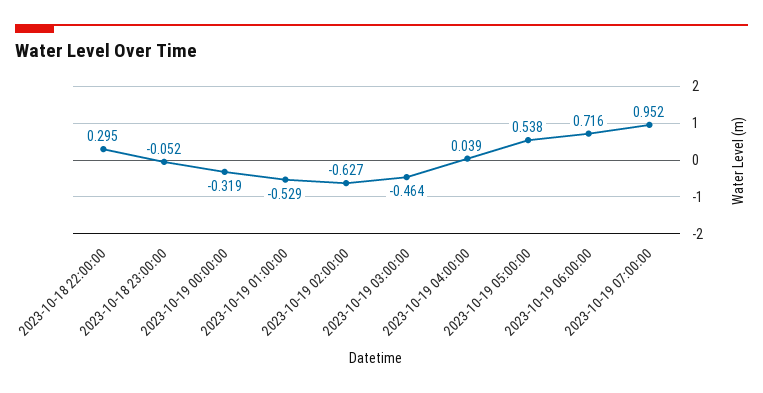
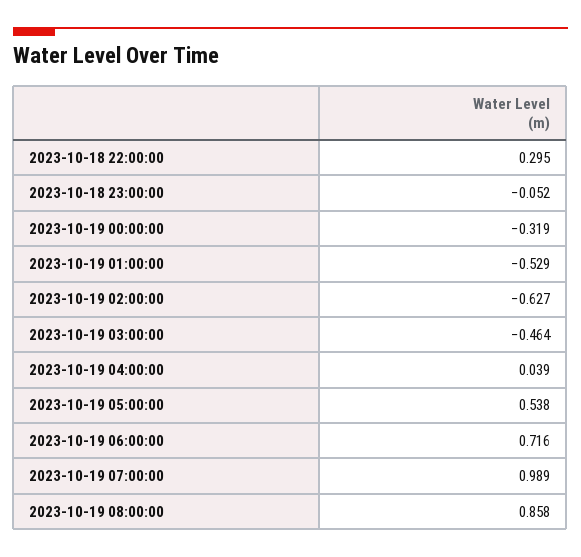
2023-10-19 07:00:00: 0.952 -> 0.989
2023-10-19 08:00:00: none -> 0.858

